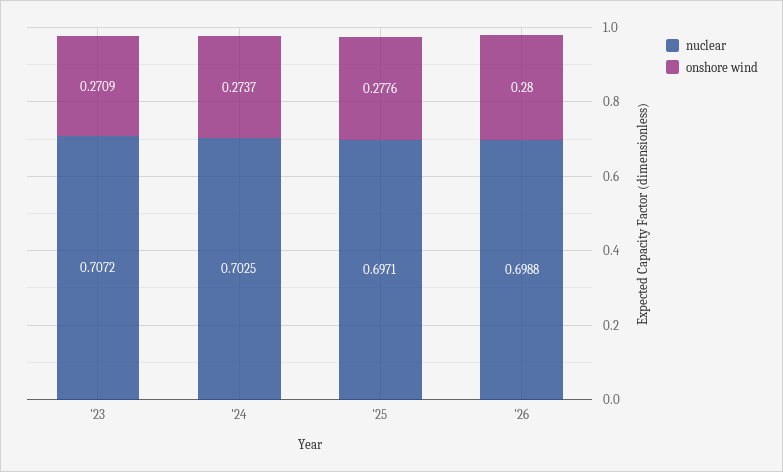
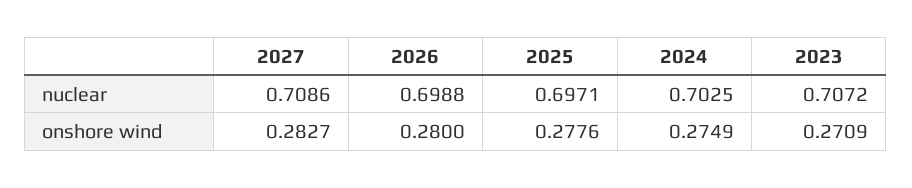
onshore wind, '24: 0.2737 -> 0.2749
nuclear, 2027: none -> 0.7086
onshore wind, 2027: none -> 0.2827

